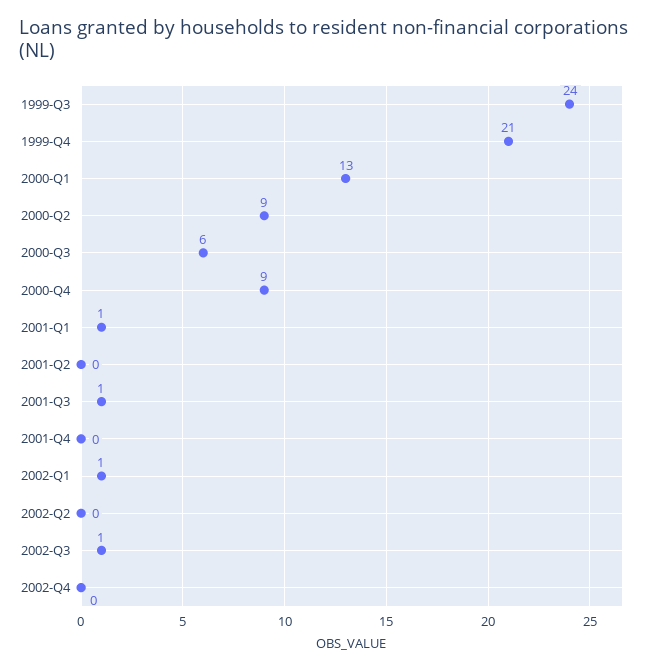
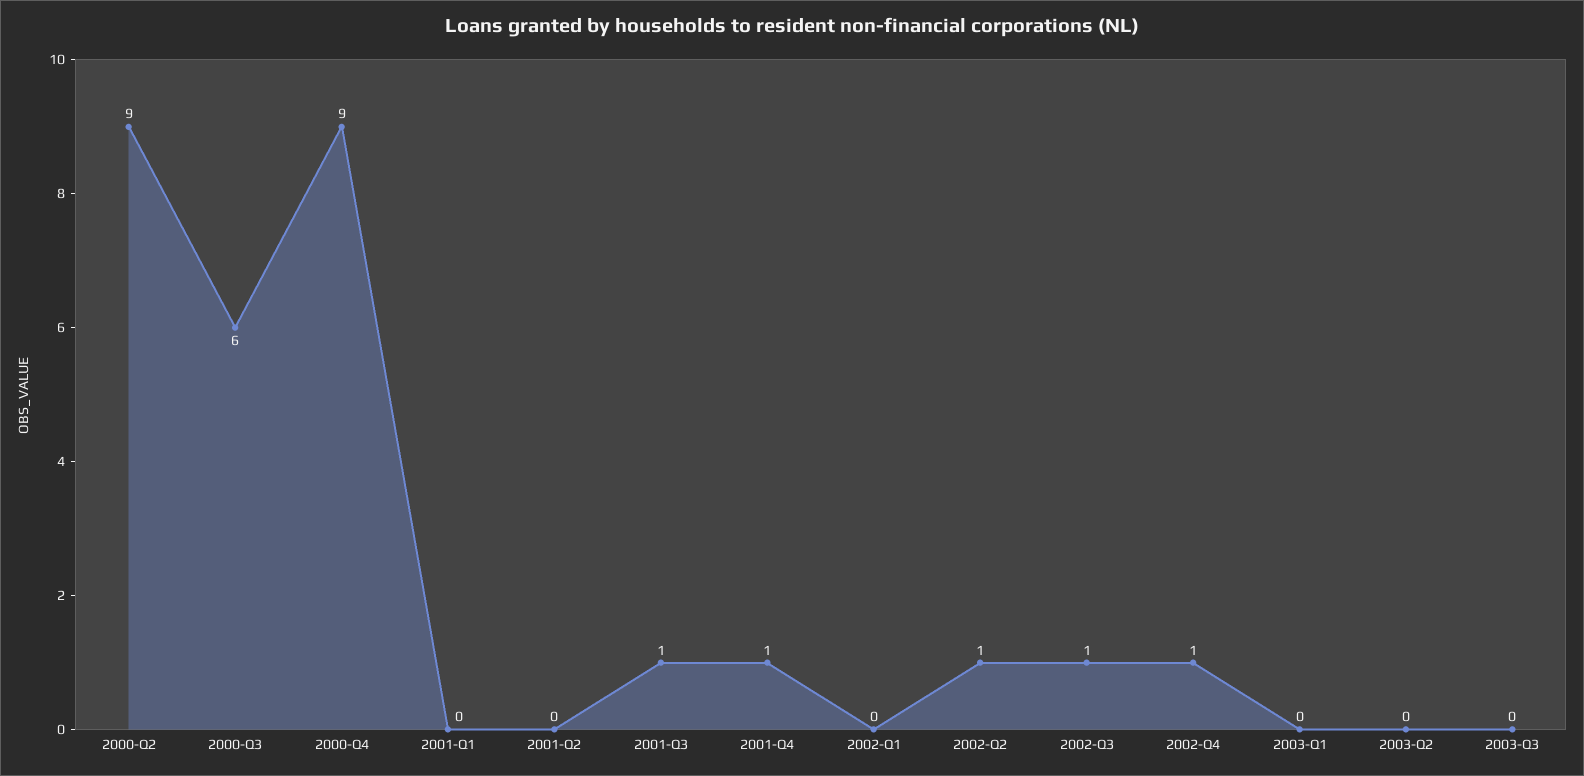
1999-Q3: 24 -> none
1999-Q4: 21 -> none
2000-Q1: 13 -> none
2001-Q1: 1 -> 0
2001-Q4: 0 -> 1
2002-Q1: 1 -> 0
2002-Q2: 0 -> 1
2002-Q4: 0 -> 1
2003-Q1: none -> 0
2003-Q2: none -> 0
2003-Q3: none -> 0

